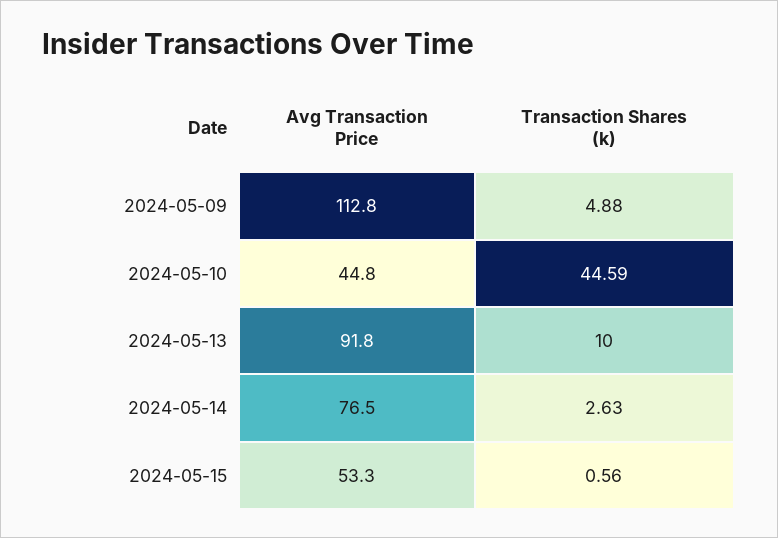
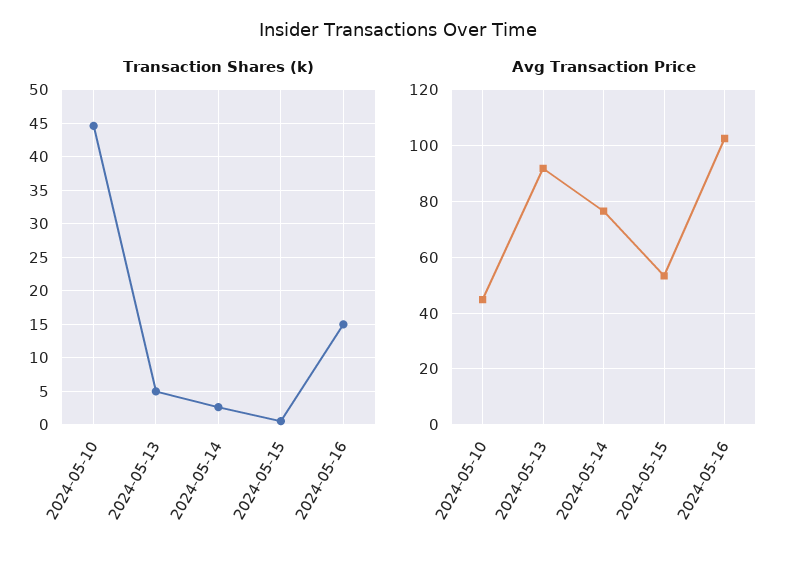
Avg Transaction Price, 2024-05-09: 112.8 -> none
Transaction Shares (k), 2024-05-09: 4.88 -> none
Transaction Shares (k), 2024-05-13: 10 -> 5
Transaction Shares (k), 2024-05-16: none -> 15
Avg Transaction Price, 2024-05-16: none -> 102.5

